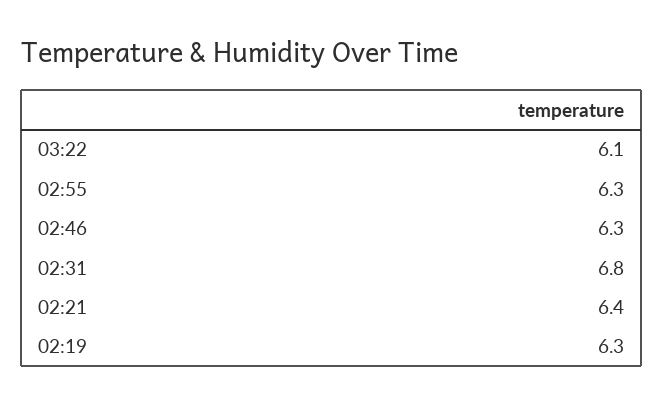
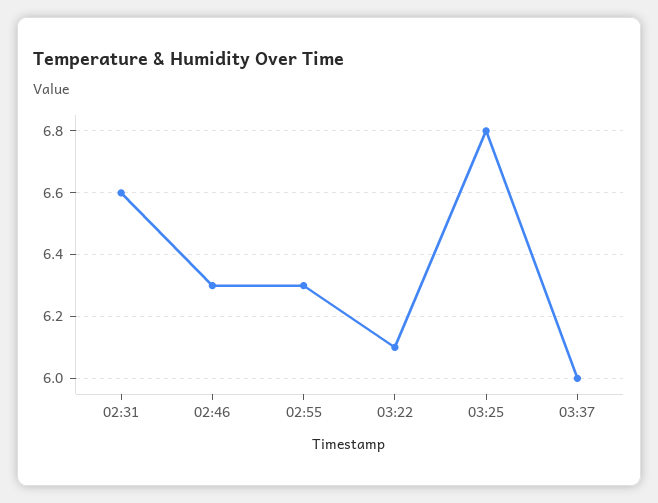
02:31: 6.8 -> 6.6
02:21: 6.4 -> none
02:19: 6.3 -> none
03:25: none -> 6.8
03:37: none -> 6

